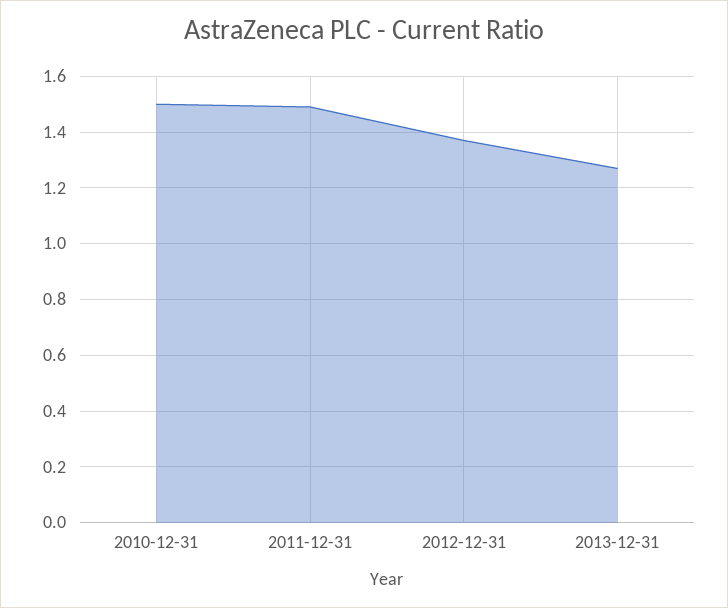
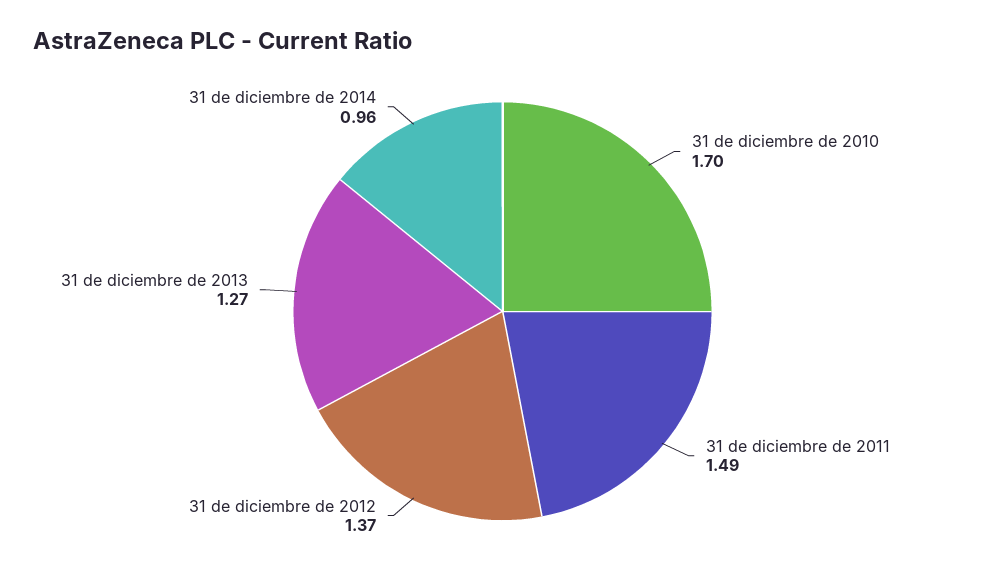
2010-12-31: 1.5 -> 1.7
31 de diciembre de 2014: none -> 0.96

